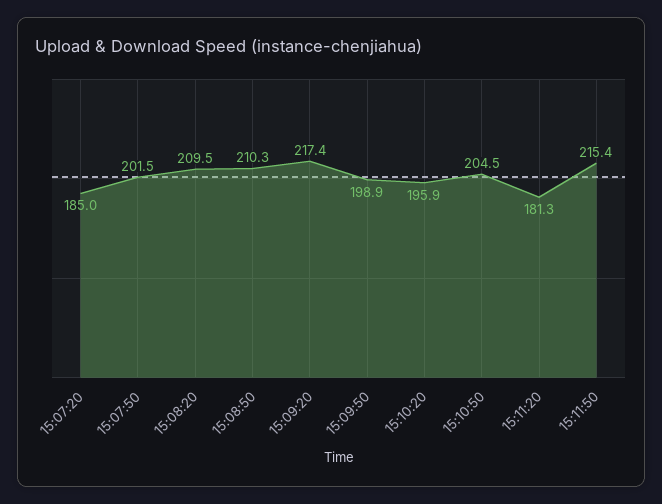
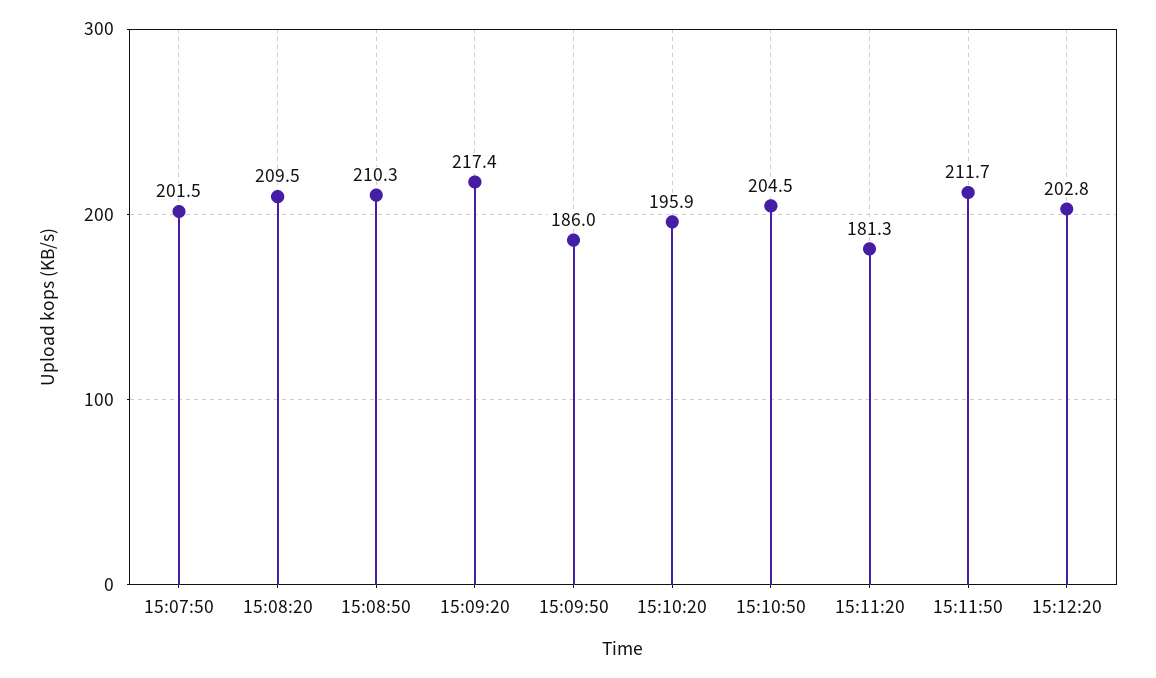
15:07:20: 185 -> none
15:09:50: 198.9 -> 186
15:11:50: 215.4 -> 211.7
15:12:20: none -> 202.8

